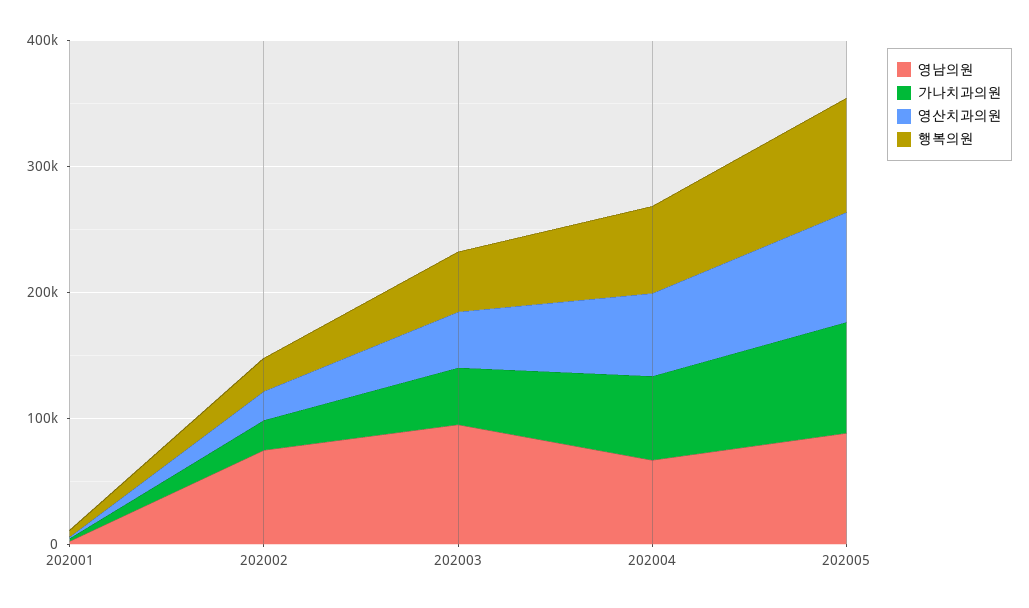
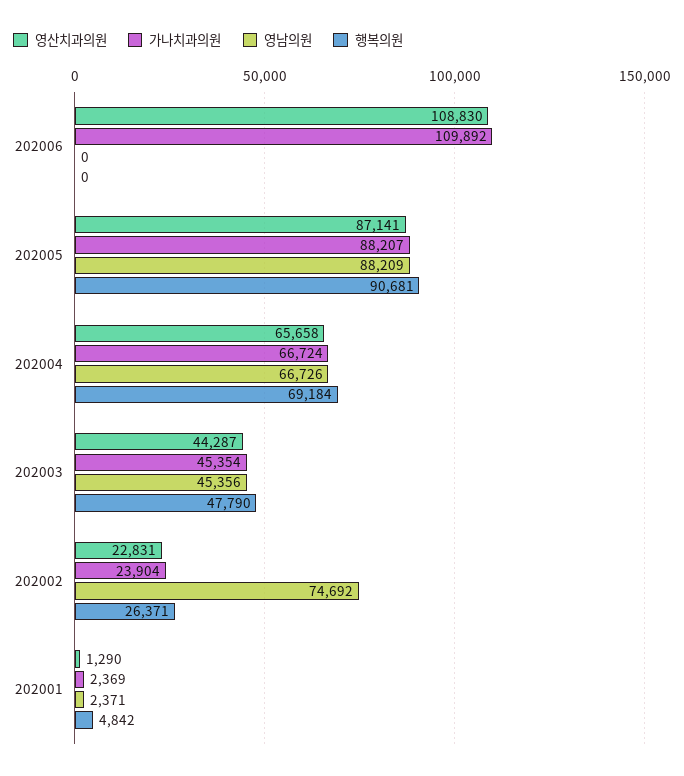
영남의원, 202003: 100000 -> 45356
영산치과의원, 202006: none -> 108830
가나치과의원, 202006: none -> 109892
영남의원, 202006: none -> 0
행복의원, 202006: none -> 0

